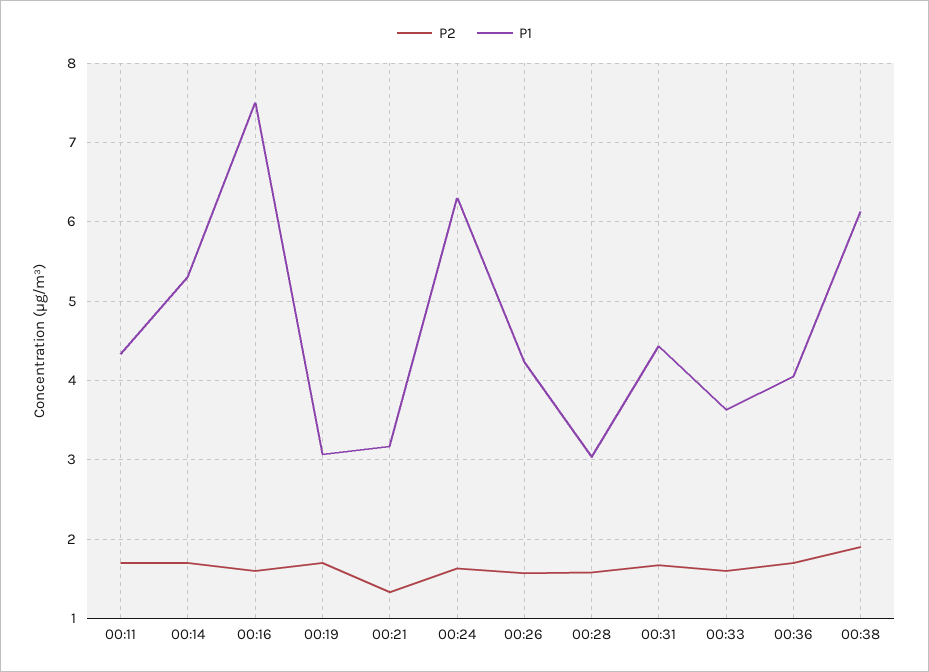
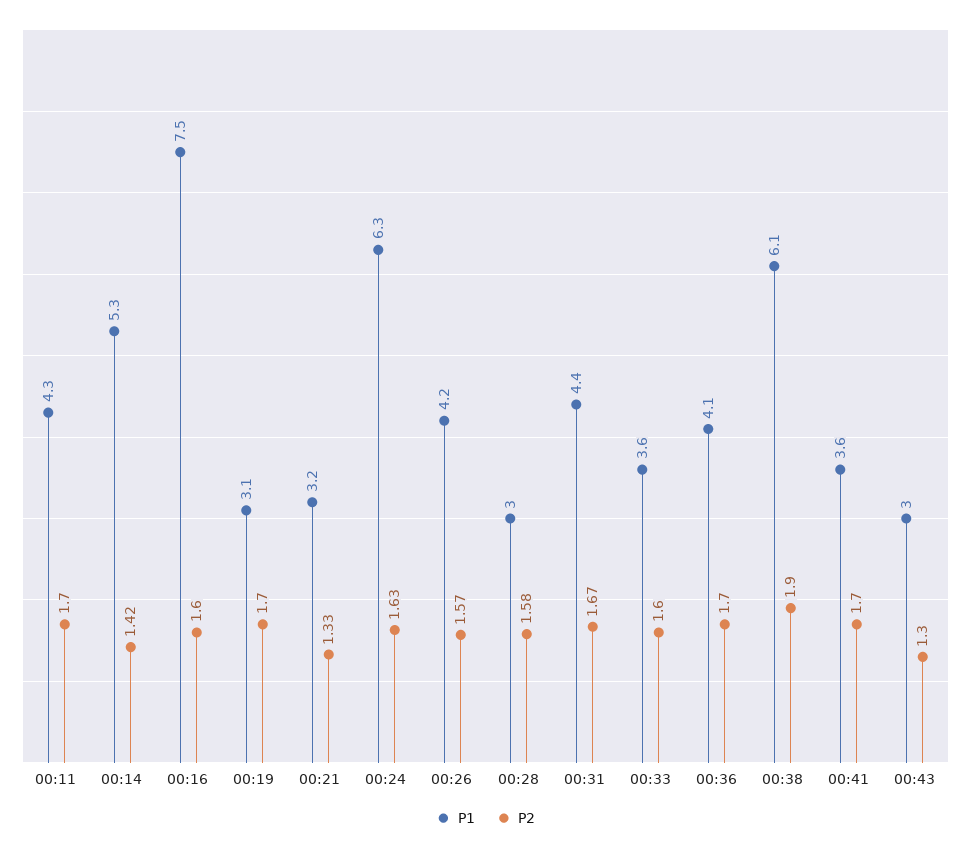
P2, 00:14: 1.7 -> 1.42
P1, 00:41: none -> 3.6
P2, 00:41: none -> 1.7
P1, 00:43: none -> 3
P2, 00:43: none -> 1.3

